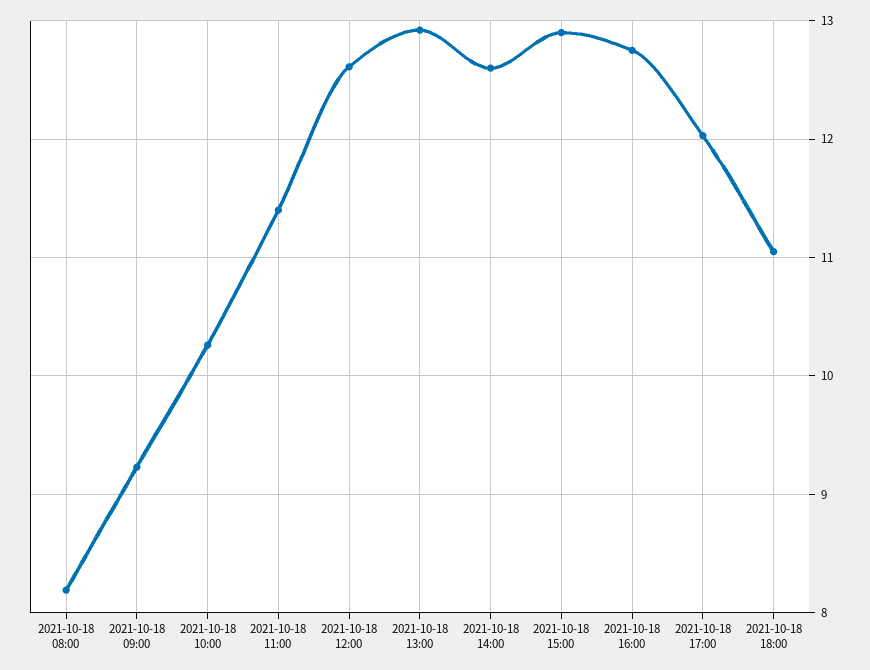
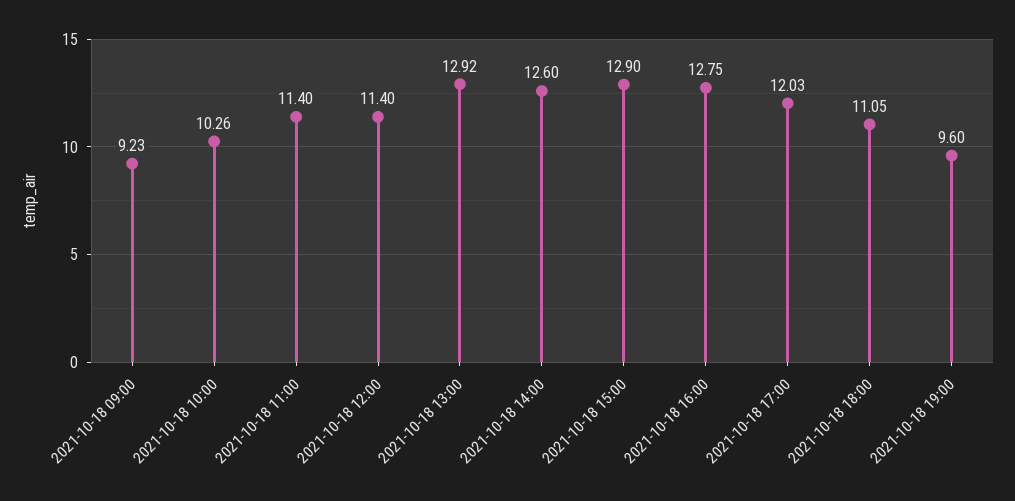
2021-10-18 08:00: 8.2 -> none
2021-10-18 12:00: 12.6 -> 11.4
2021-10-18 19:00: none -> 9.6

